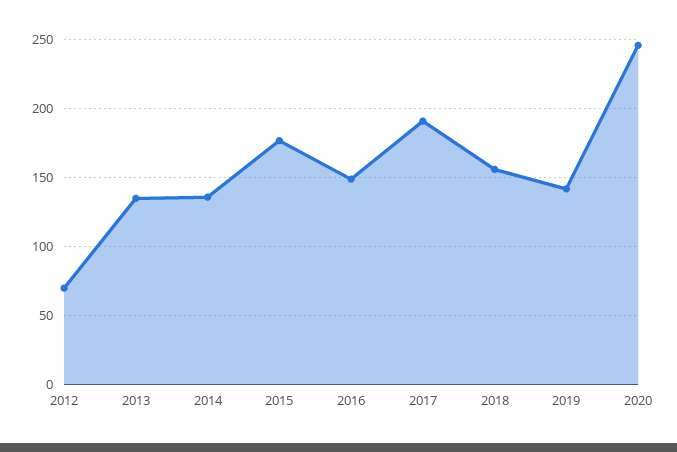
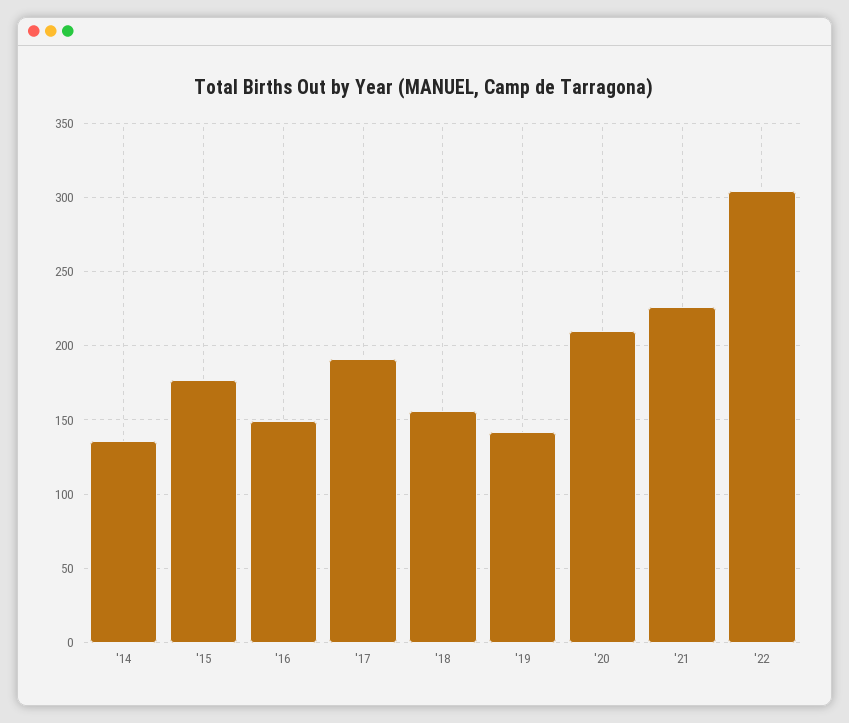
2012: 70 -> none
2013: 135 -> none
2020: 245 -> 210
'21: none -> 225
'22: none -> 305

